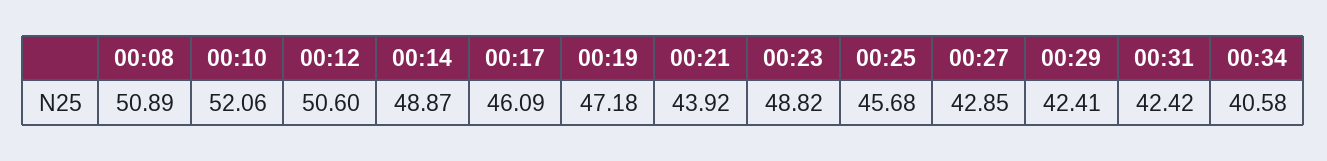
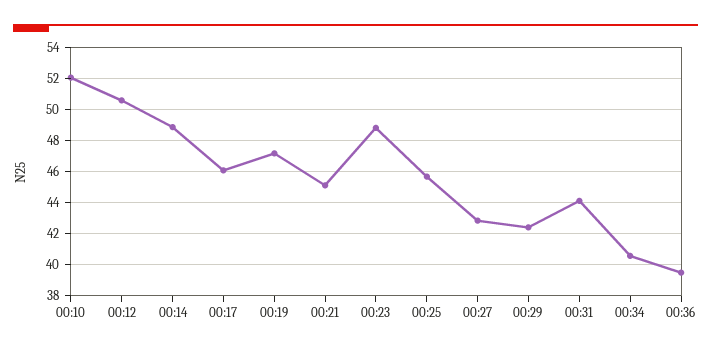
00:08: 50.89 -> none
00:21: 43.92 -> 45
00:31: 42.42 -> 44
00:36: none -> 39.5

